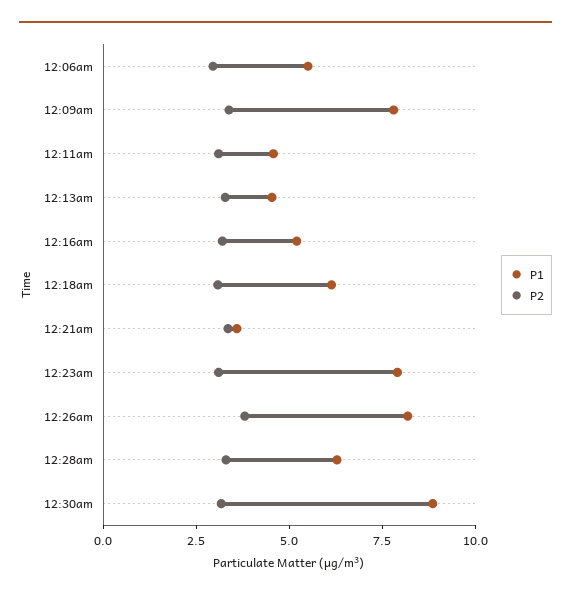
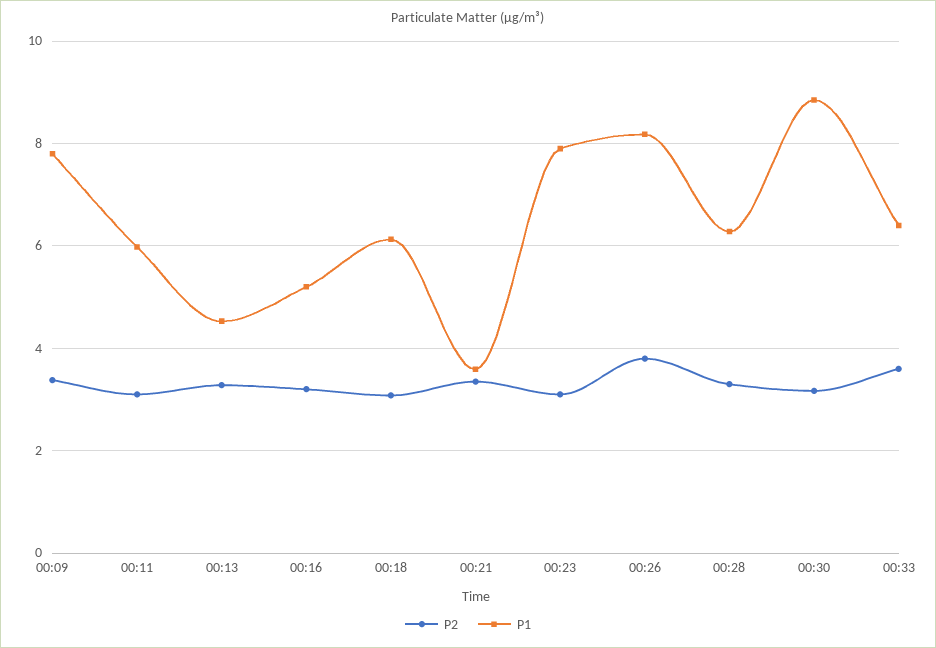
P1, 12:06am: 5.5 -> none
P2, 12:06am: 3 -> none
P1, 12:11am: 4.5 -> 6
P2, 00:33: none -> 3.6
P1, 00:33: none -> 6.4

